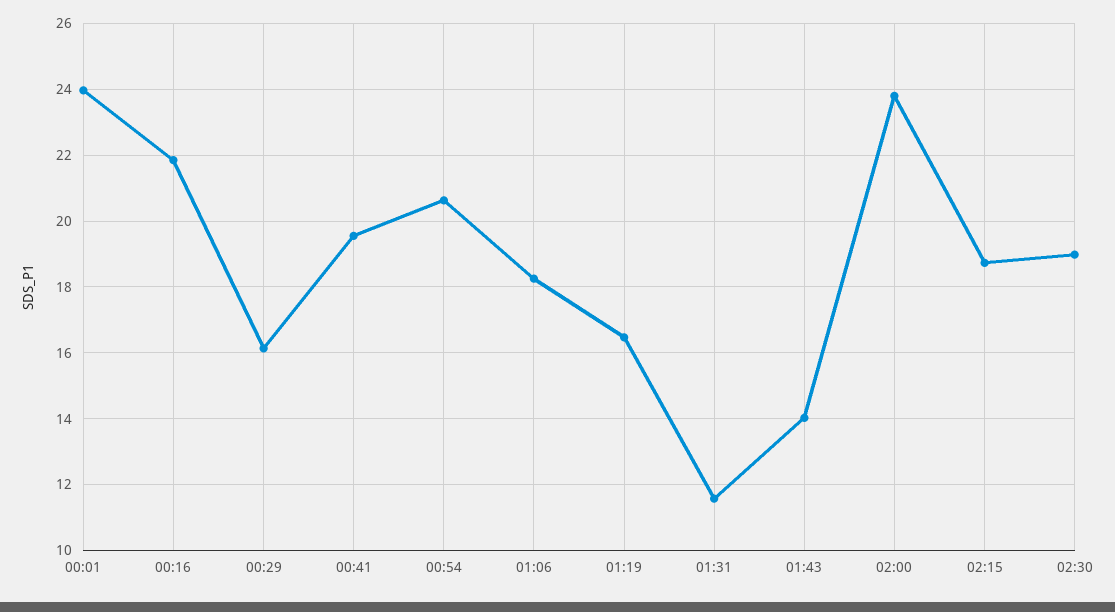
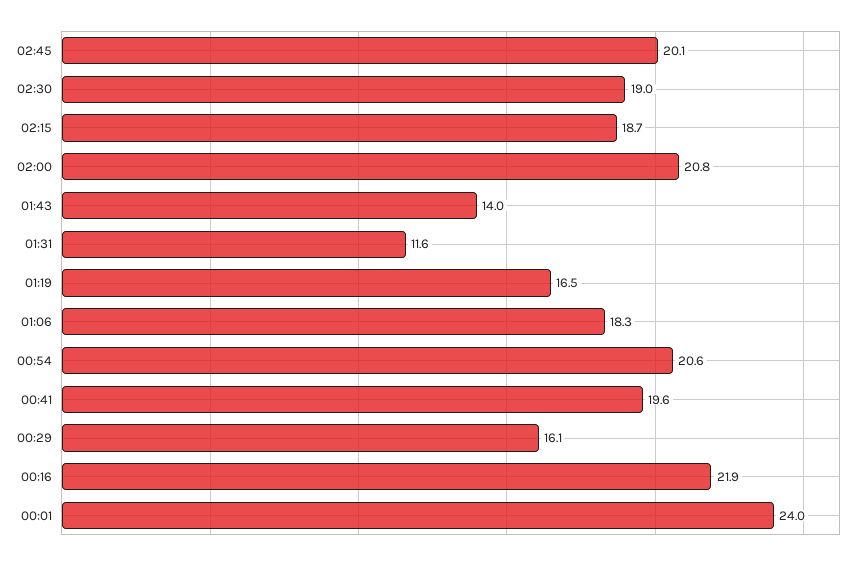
02:00: 23.8 -> 20.8
02:45: none -> 20.1

